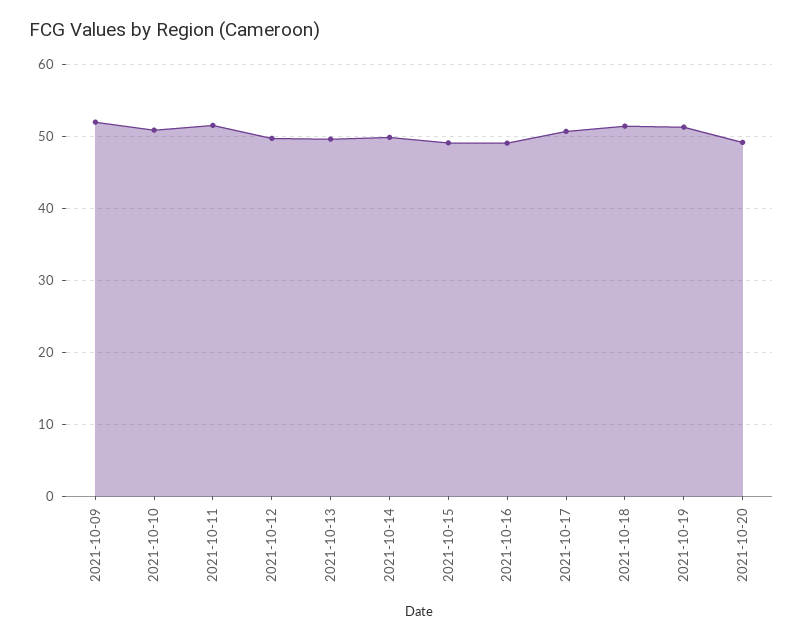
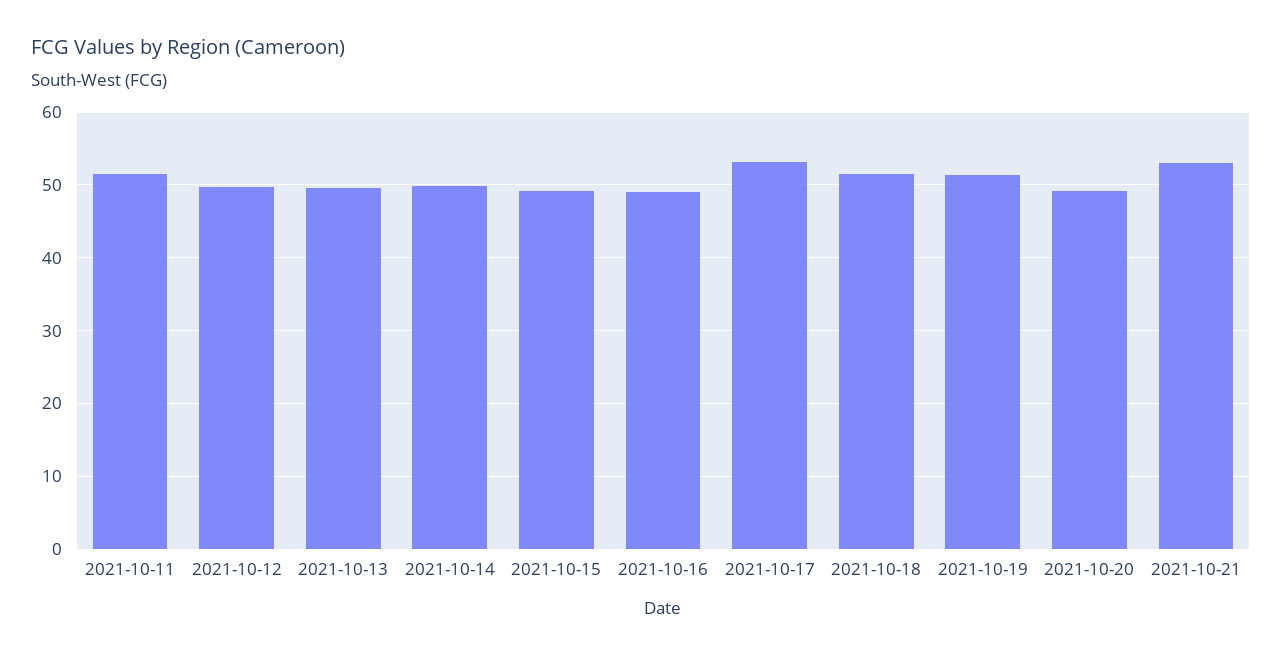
2021-10-09: 52 -> none
2021-10-10: 51 -> none
2021-10-17: 51 -> 53
2021-10-21: none -> 53

